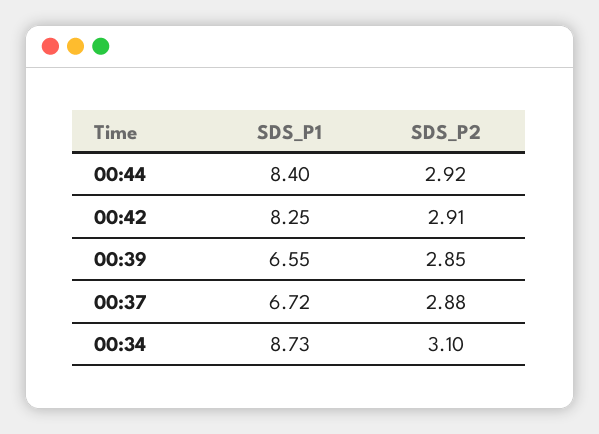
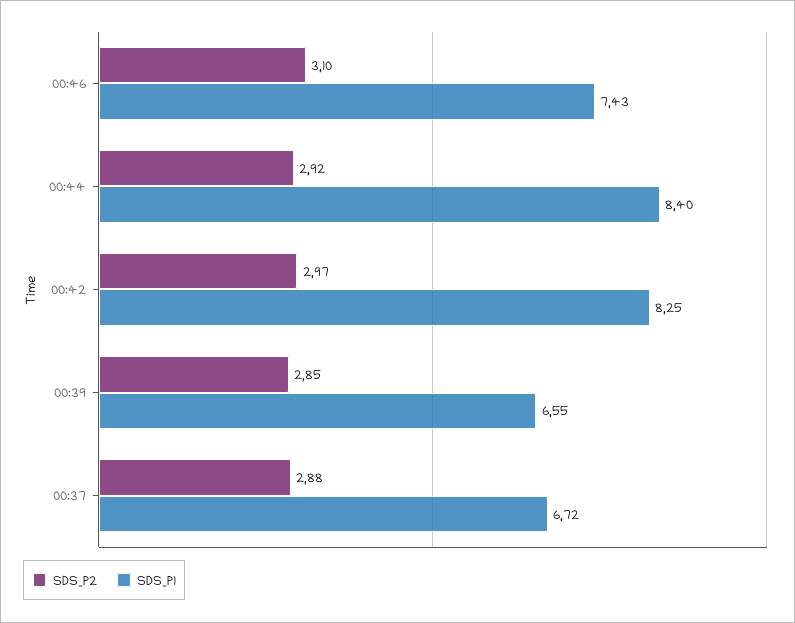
SDS_P2, 00:42: 2.91 -> 2.97
SDS_P1, 00:34: 8.73 -> none
SDS_P2, 00:34: 3.1 -> none
SDS_P2, 00:46: none -> 3.1
SDS_P1, 00:46: none -> 7.43

